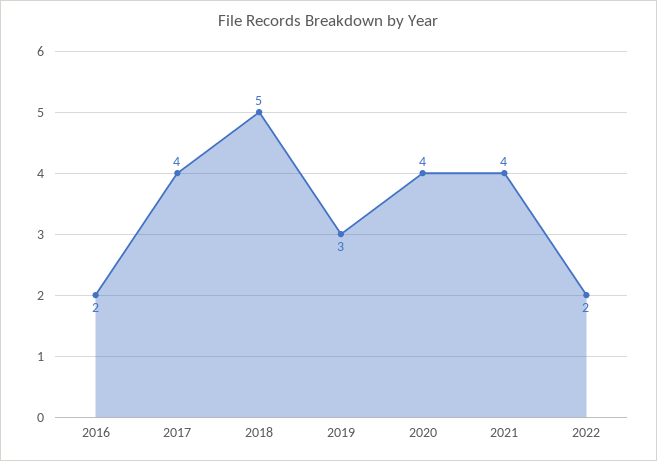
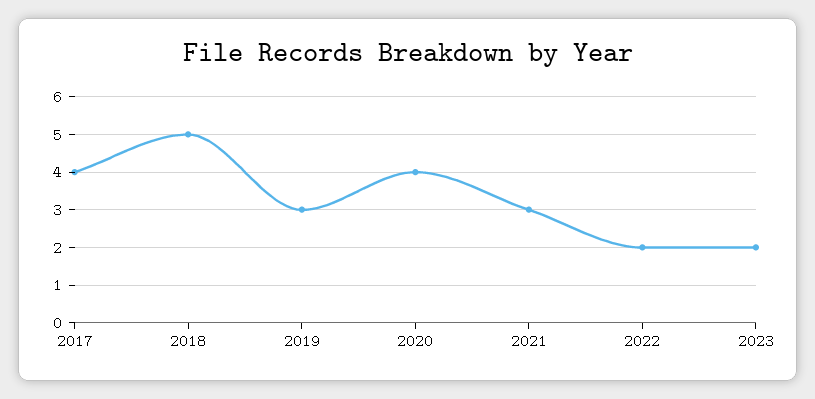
2016: 2 -> none
2021: 4 -> 3
2023: none -> 2

